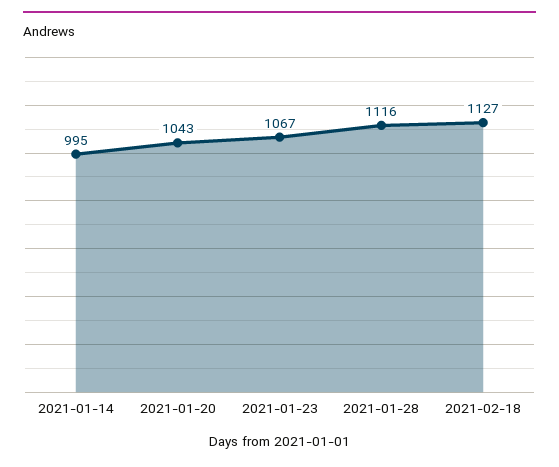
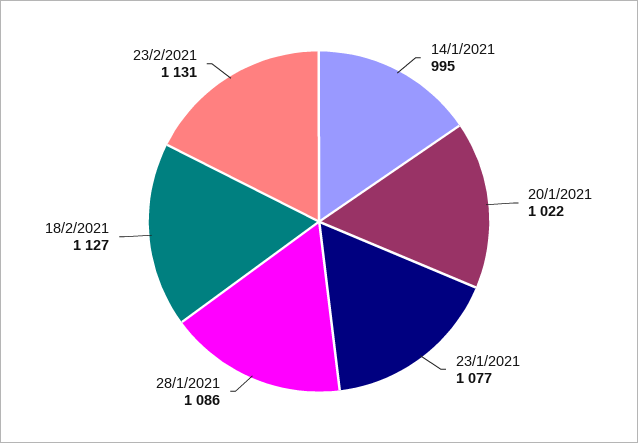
2021-01-20: 1043 -> 1022
2021-01-23: 1067 -> 1077
2021-01-28: 1116 -> 1086
23/2/2021: none -> 1131

